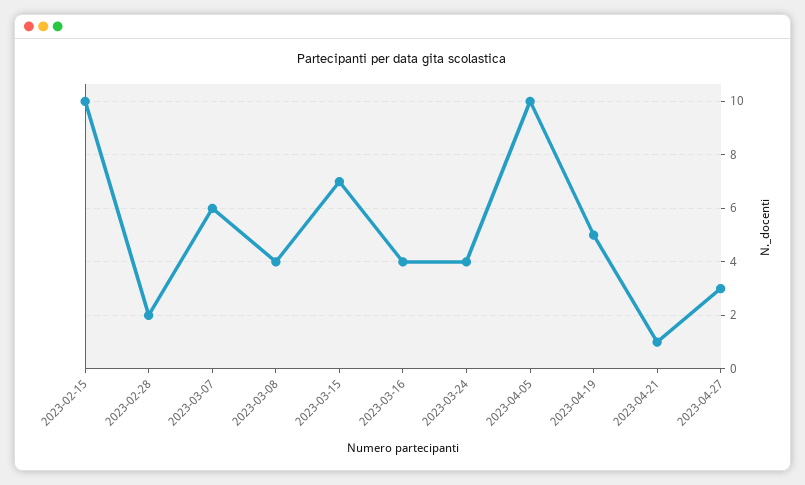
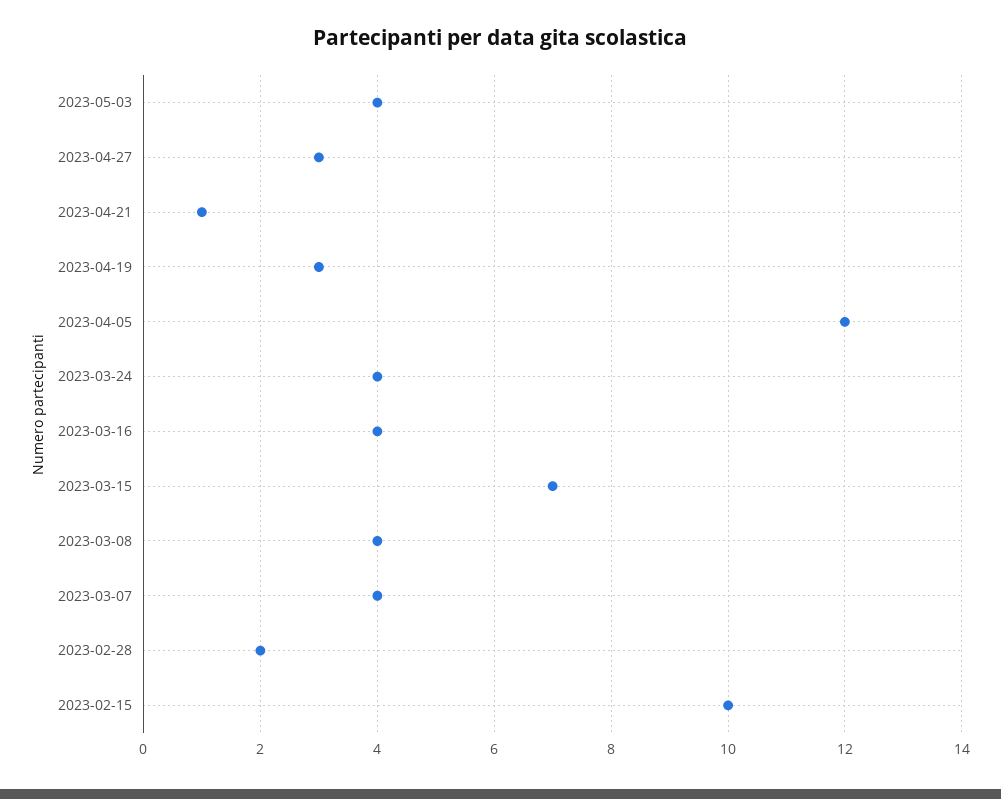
2023-03-07: 6 -> 4
2023-04-05: 10 -> 12
2023-04-19: 5 -> 3
2023-05-03: none -> 4

